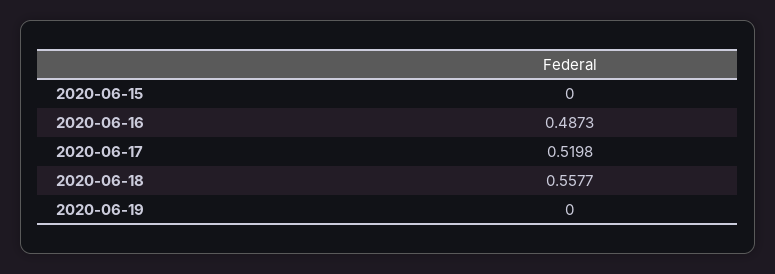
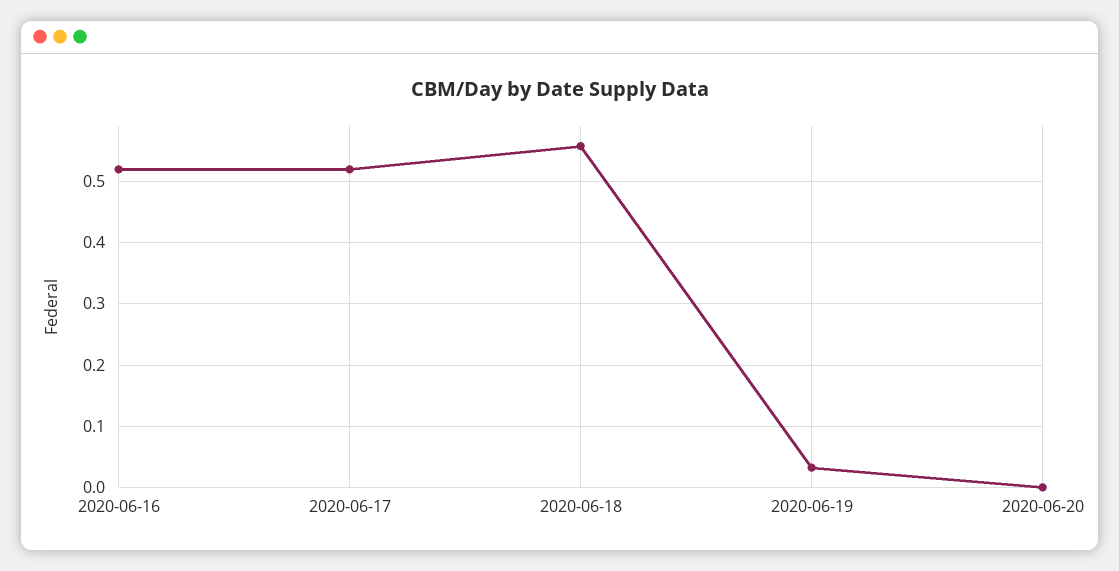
2020-06-15: 0 -> none
2020-06-16: 0.4873 -> 0.52
2020-06-19: 0 -> 0.03
2020-06-20: none -> 0

